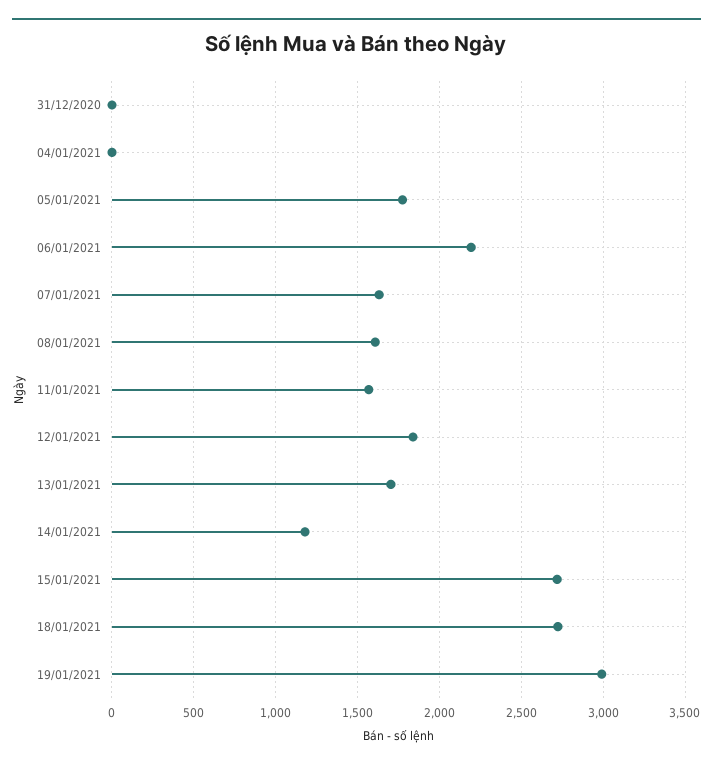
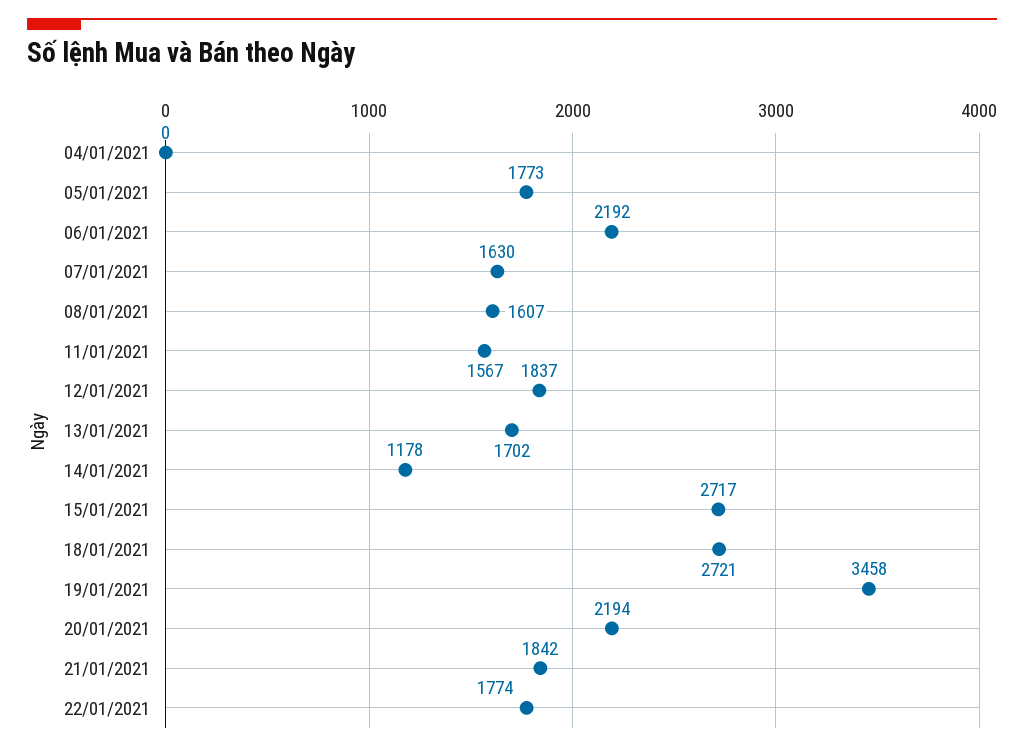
31/12/2020: 0 -> none
19/01/2021: 3000 -> 3458
20/01/2021: none -> 2194
21/01/2021: none -> 1842
22/01/2021: none -> 1774

